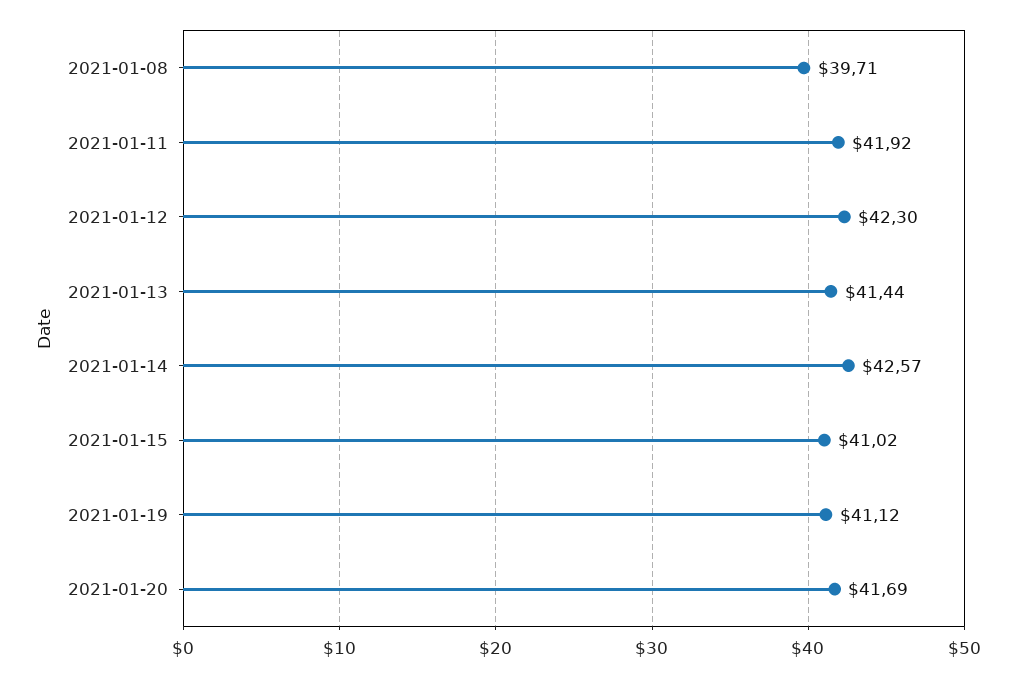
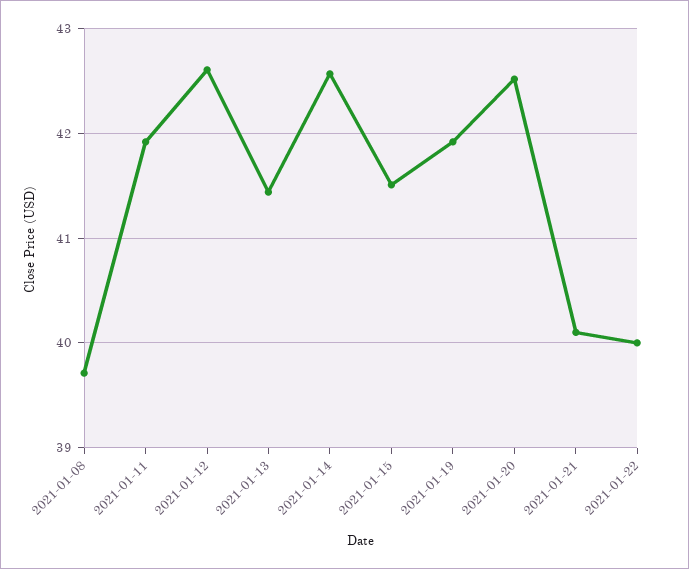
2021-01-12: 42.3 -> 42.6
2021-01-15: 41.02 -> 41.5
2021-01-19: 41.12 -> 41.9
2021-01-20: 41.69 -> 42.5
2021-01-21: none -> 40.1
2021-01-22: none -> 40

